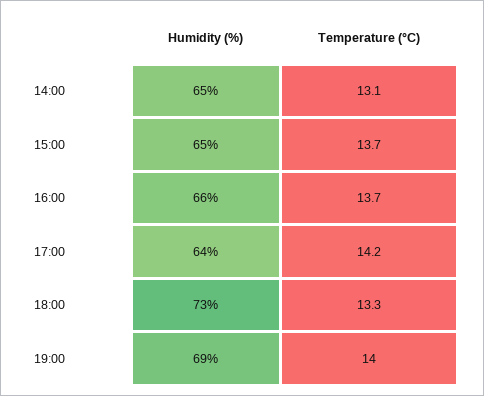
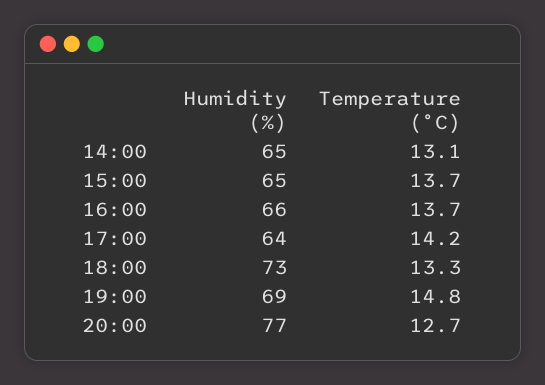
Temperature (°C), 19:00: 14 -> 14.8
Humidity (%), 20:00: none -> 77
Temperature (°C), 20:00: none -> 12.7

